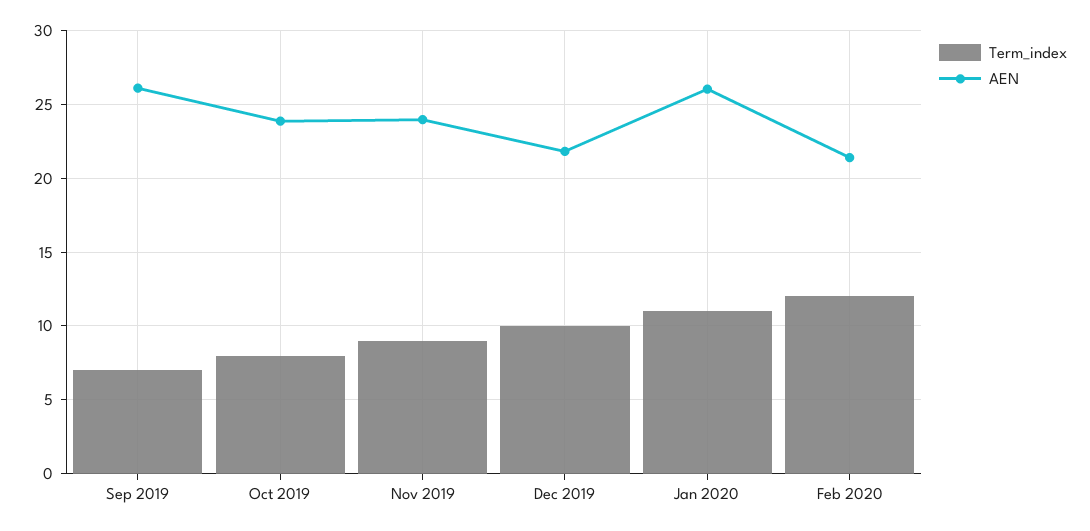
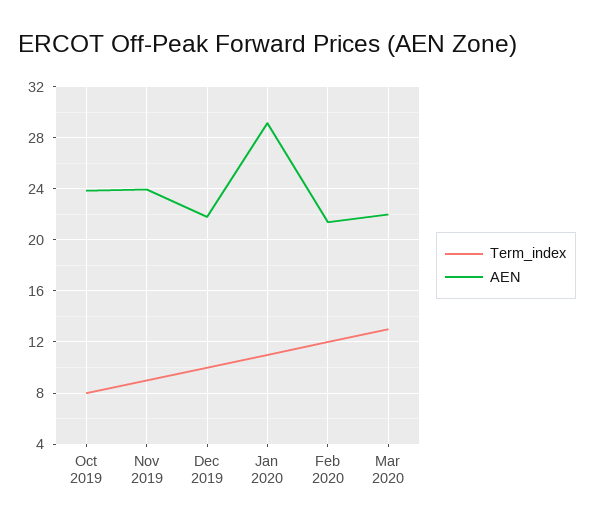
Term_index, Sep 2019: 7 -> none
AEN, Sep 2019: 26 -> none
AEN, Jan 2020: 26 -> 29
Term_index, Mar 2020: none -> 13
AEN, Mar 2020: none -> 22

